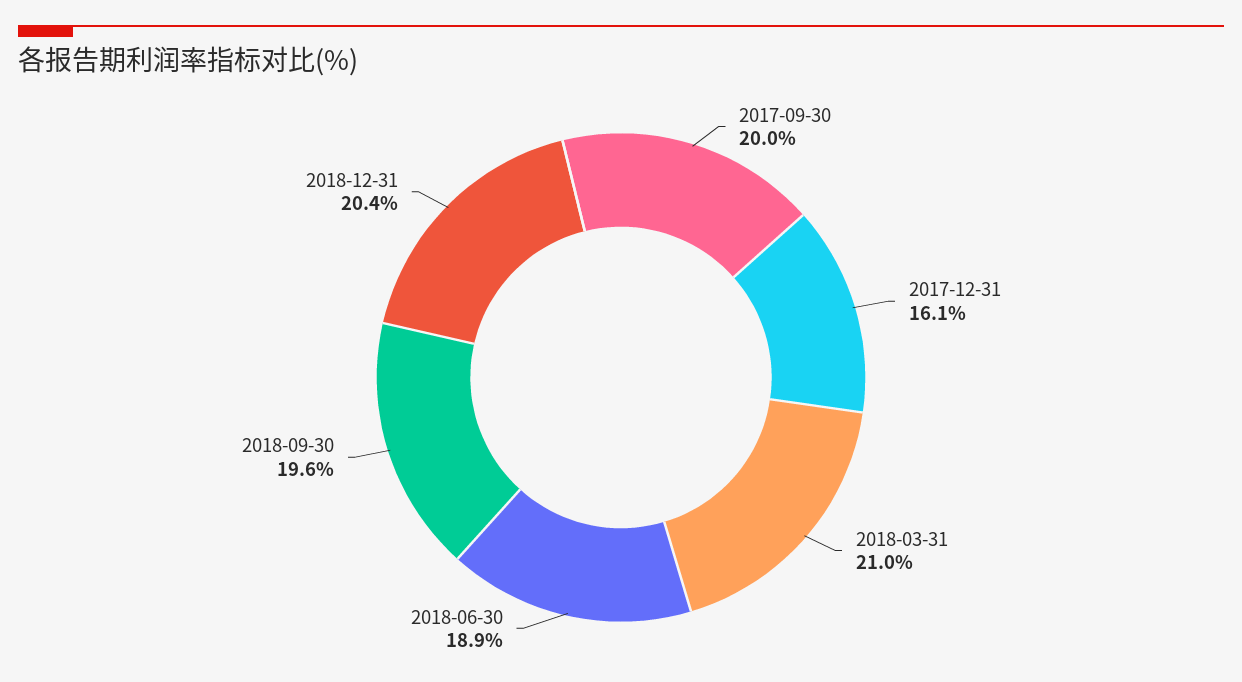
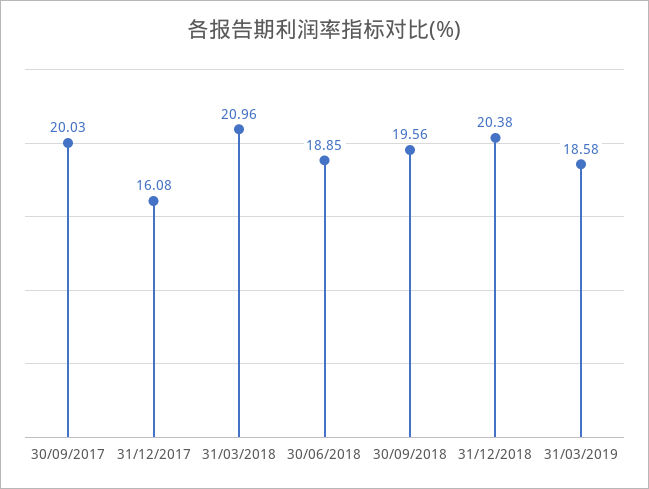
31/03/2019: none -> 18.58

